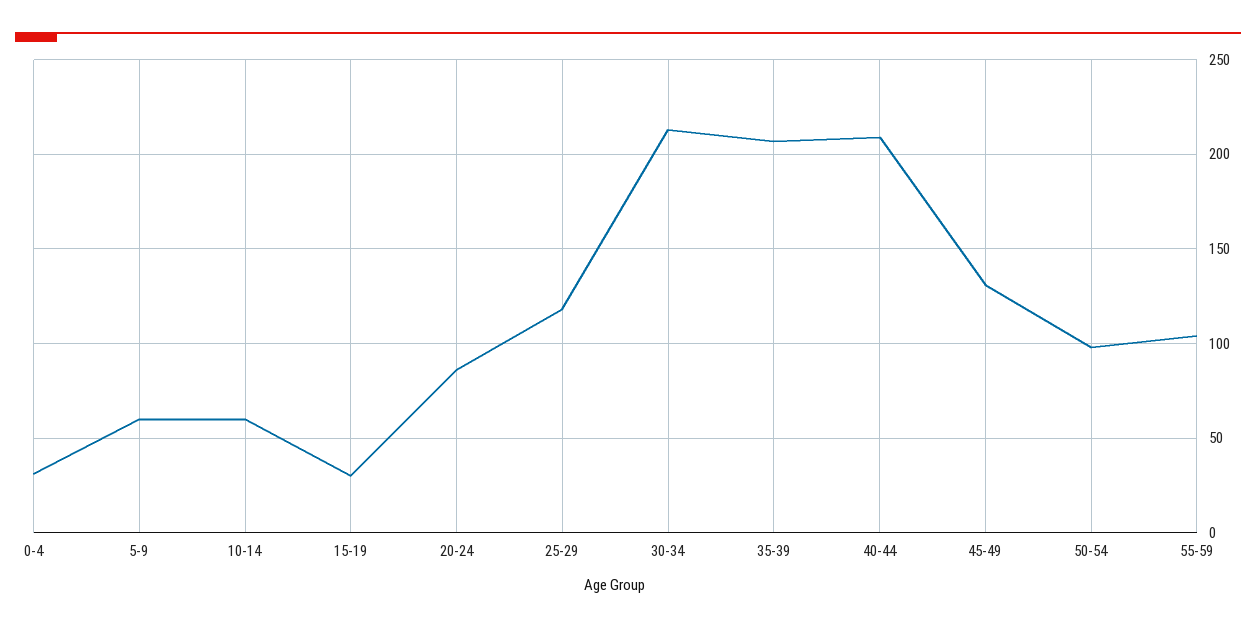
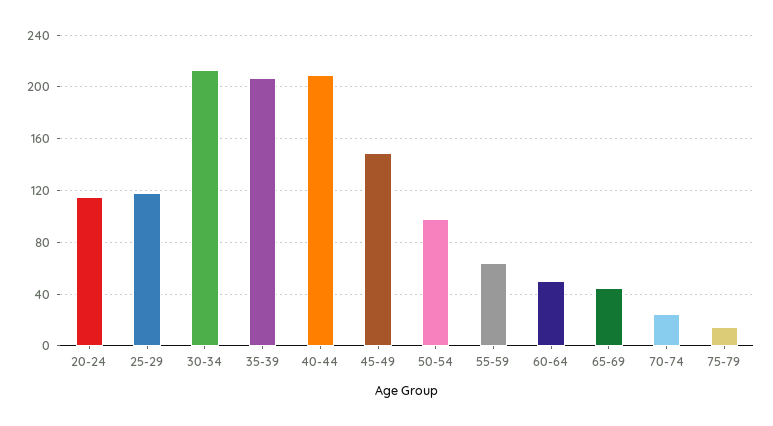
0-4: 30 -> none
5-9: 60 -> none
10-14: 60 -> none
15-19: 30 -> none
20-24: 85 -> 115
45-49: 130 -> 150
55-59: 105 -> 65
60-64: none -> 50
65-69: none -> 45
70-74: none -> 25
75-79: none -> 15

